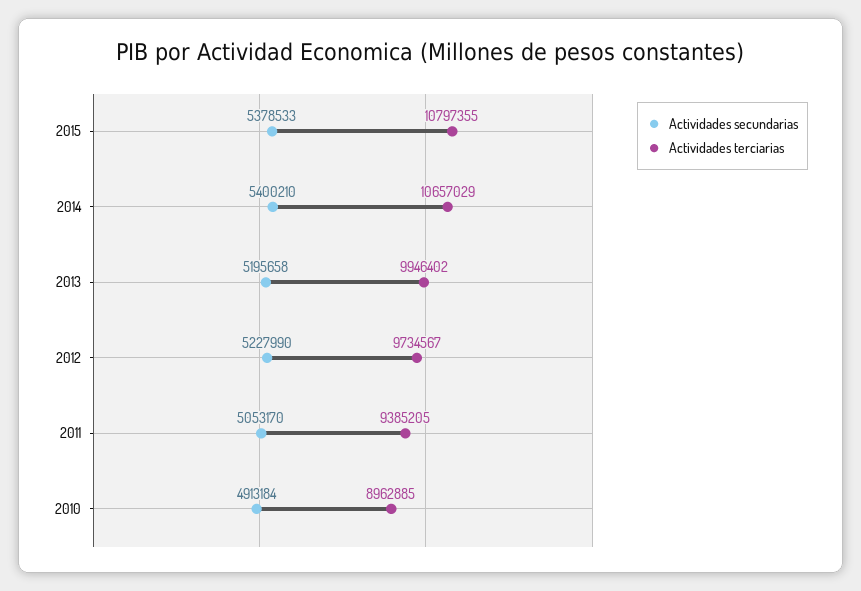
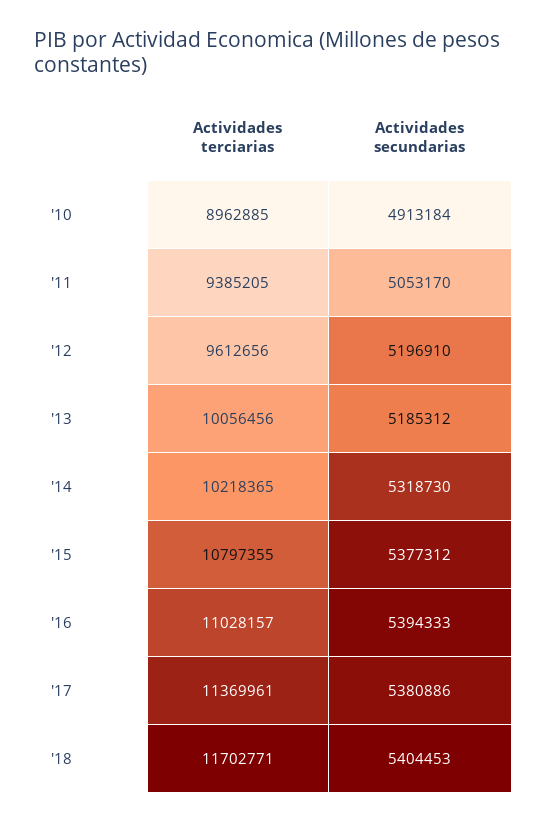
Actividades secundarias, 2015: 5378533 -> 5377312
Actividades secundarias, 2014: 5400210 -> 5318730
Actividades terciarias, 2014: 10657029 -> 10218365
Actividades secundarias, 2013: 5195658 -> 5185312
Actividades terciarias, 2013: 9946402 -> 10056456
Actividades secundarias, 2012: 5227990 -> 5196910
Actividades terciarias, 2012: 9734567 -> 9612656
Actividades terciarias, '16: none -> 11028157
Actividades secundarias, '16: none -> 5394333
Actividades terciarias, '17: none -> 11369961
Actividades secundarias, '17: none -> 5380886
Actividades terciarias, '18: none -> 11702771
Actividades secundarias, '18: none -> 5404453

